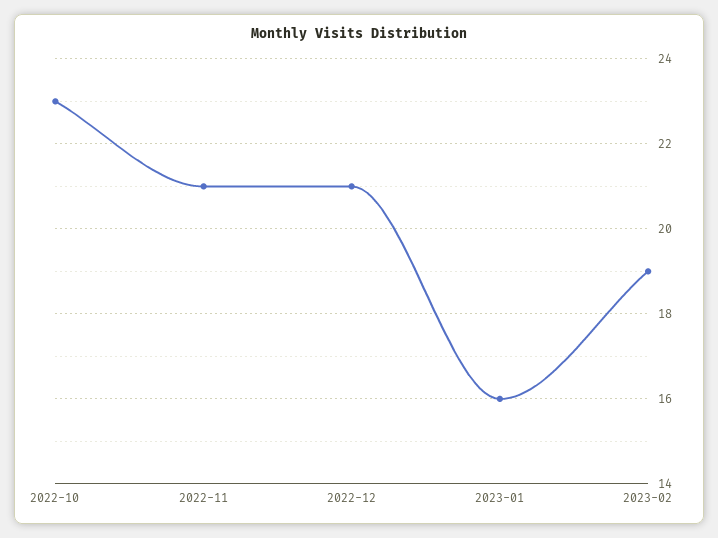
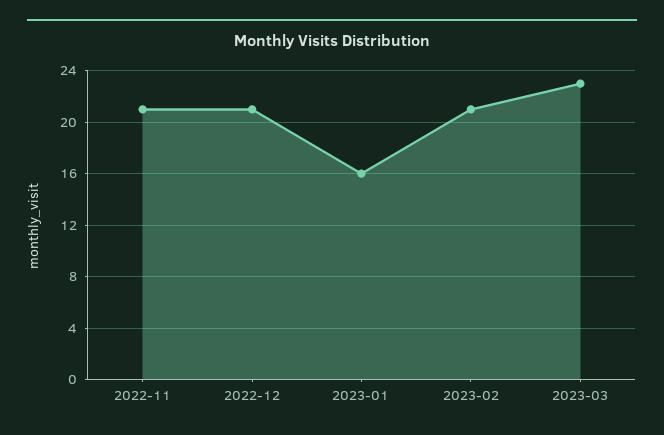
2022-10: 23 -> none
2023-02: 19 -> 21
2023-03: none -> 23

